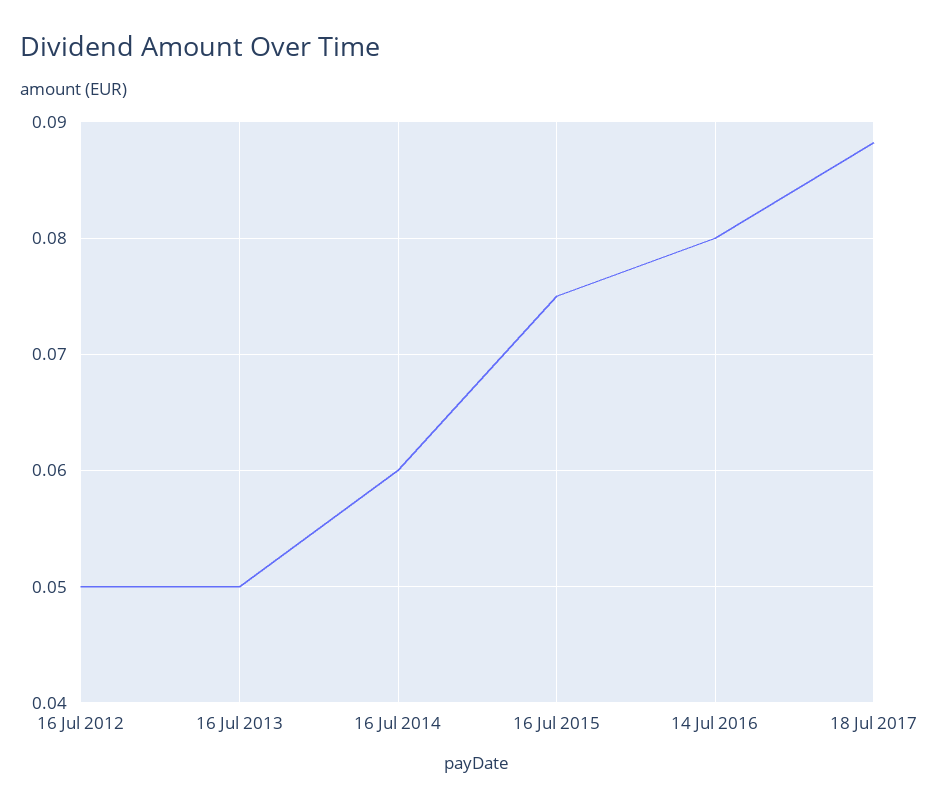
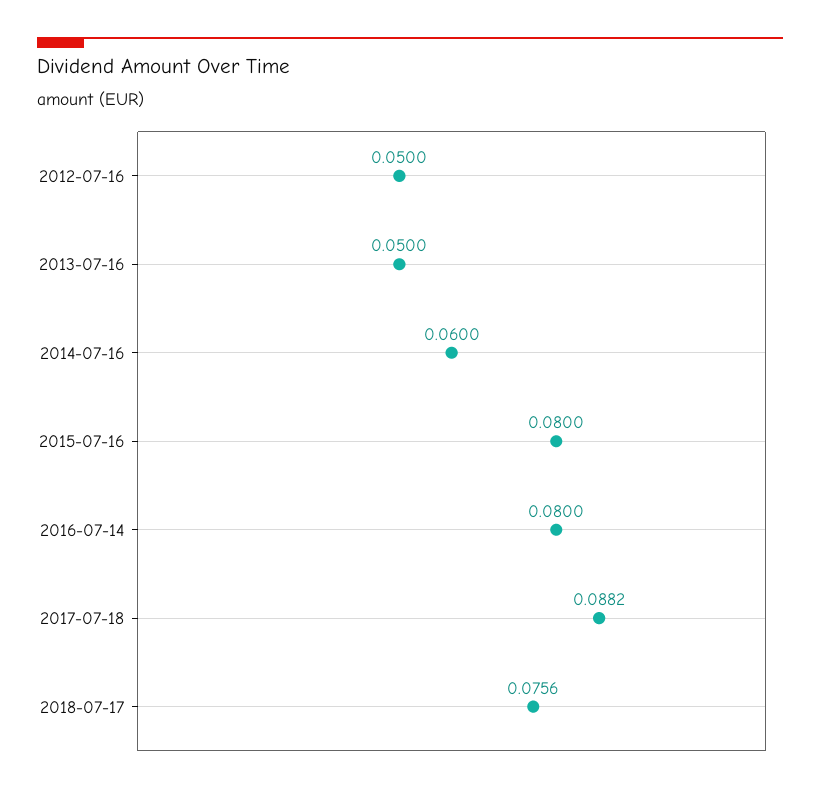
16 Jul 2015: 0.075 -> 0.08
2018-07-17: none -> 0.0756

